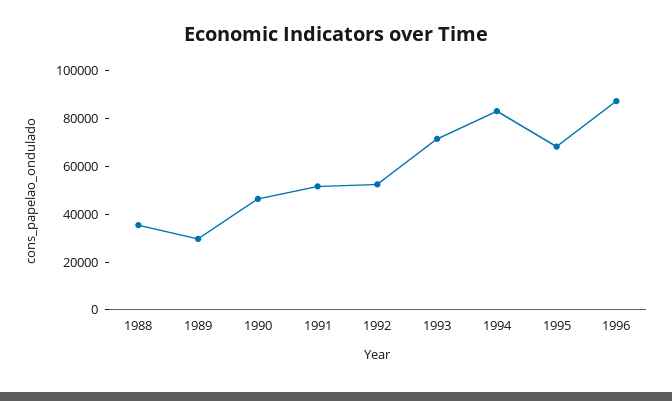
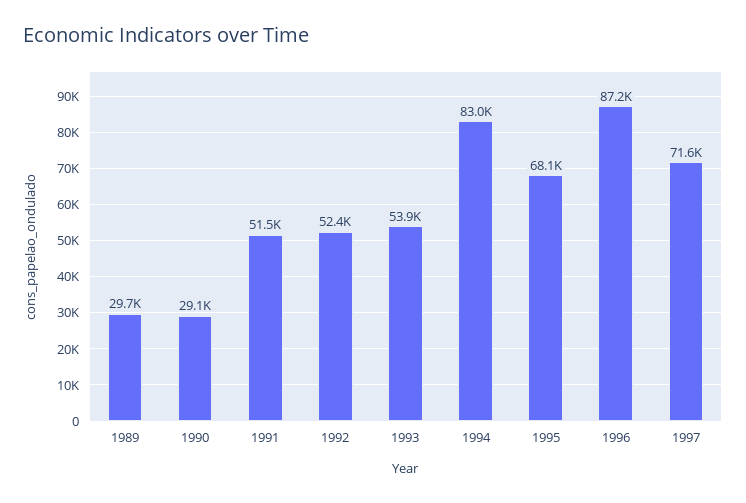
1988: 35000 -> none
1990: 45000 -> 29100
1993: 70000 -> 53900
1997: none -> 71600

